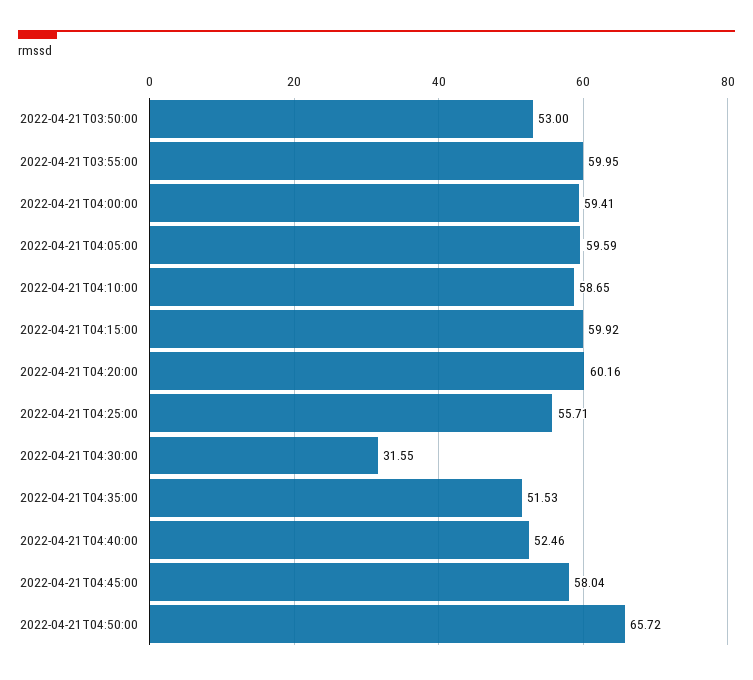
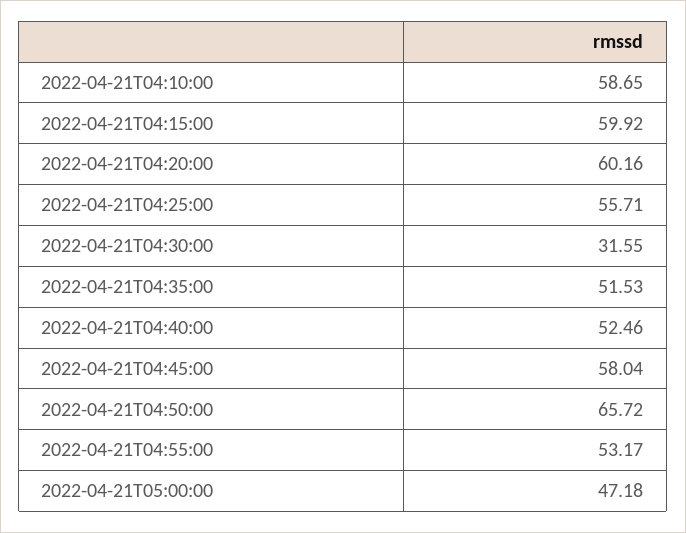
2022-04-21T03:50:00: 53 -> none
2022-04-21T03:55:00: 59.95 -> none
2022-04-21T04:00:00: 59.41 -> none
2022-04-21T04:05:00: 59.59 -> none
2022-04-21T04:55:00: none -> 53.17
2022-04-21T05:00:00: none -> 47.18

